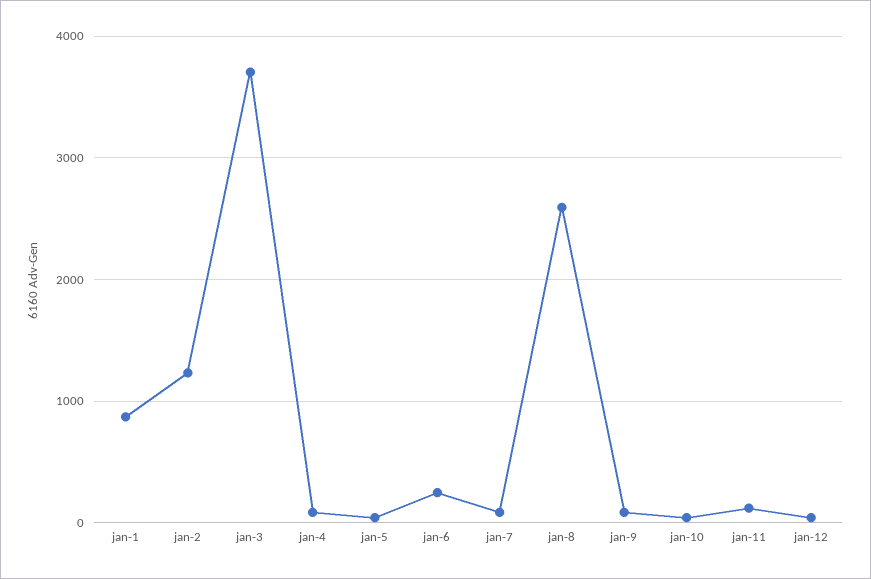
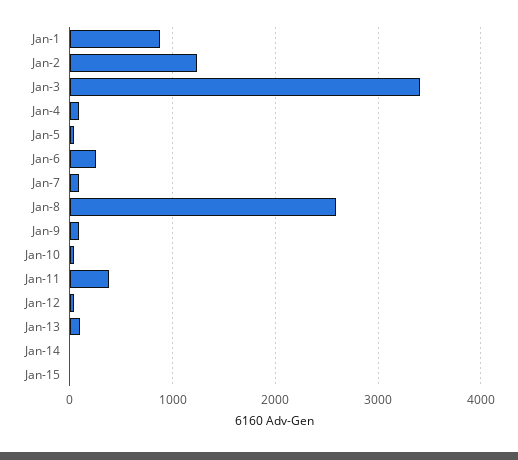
jan-3: 3700 -> 3400
jan-11: 100 -> 400
Jan-13: none -> 100
Jan-14: none -> 0
Jan-15: none -> 0

